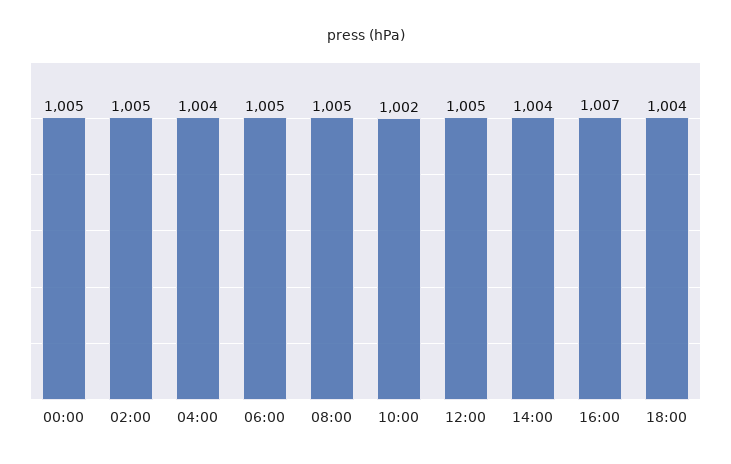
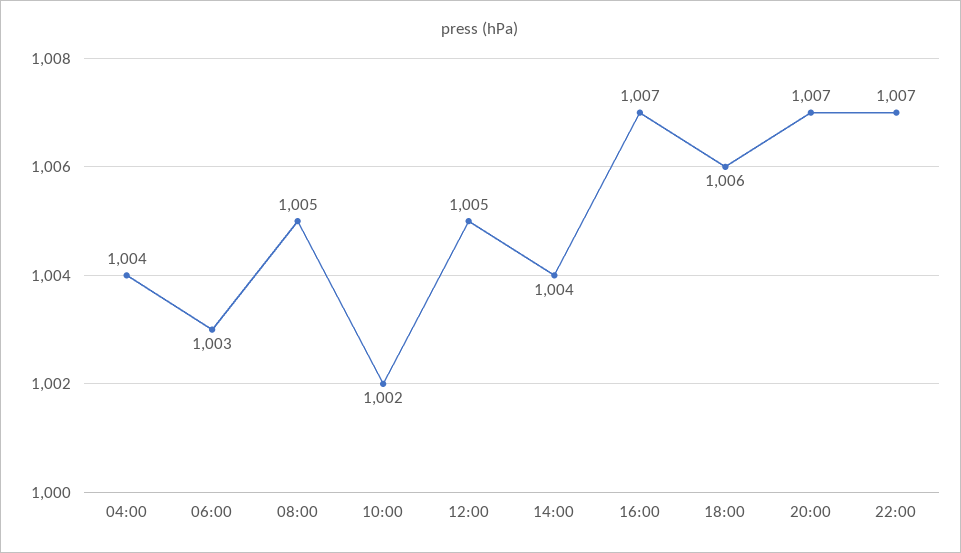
00:00: 1005 -> none
02:00: 1005 -> none
06:00: 1005 -> 1003
18:00: 1004 -> 1006
20:00: none -> 1007
22:00: none -> 1007

